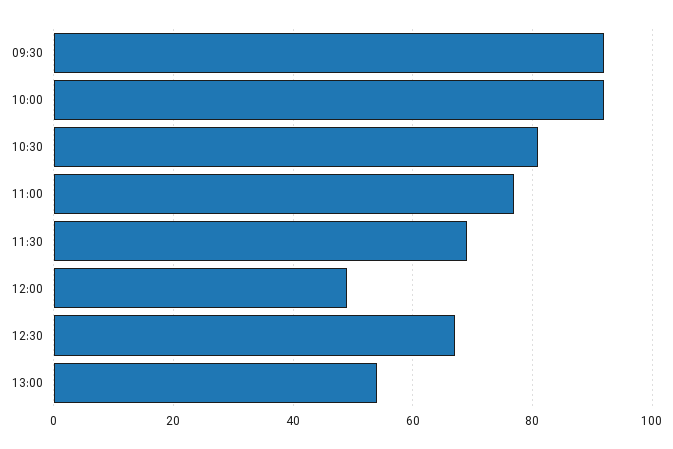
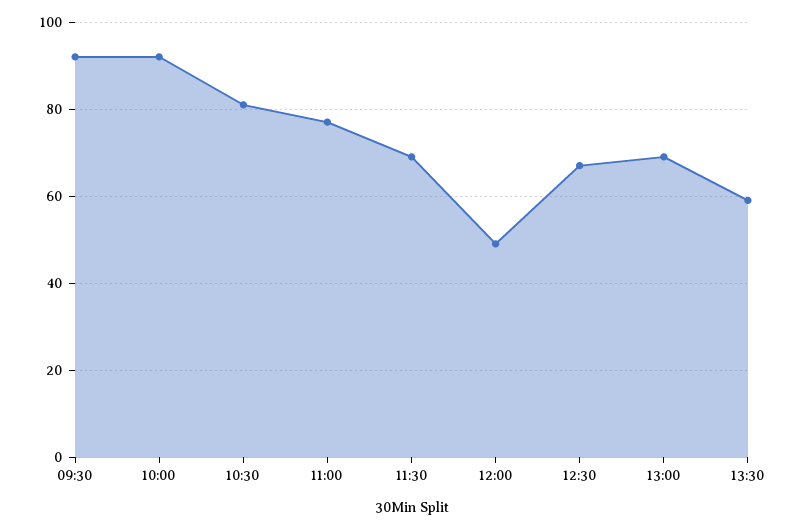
13:00: 55 -> 70
13:30: none -> 60

